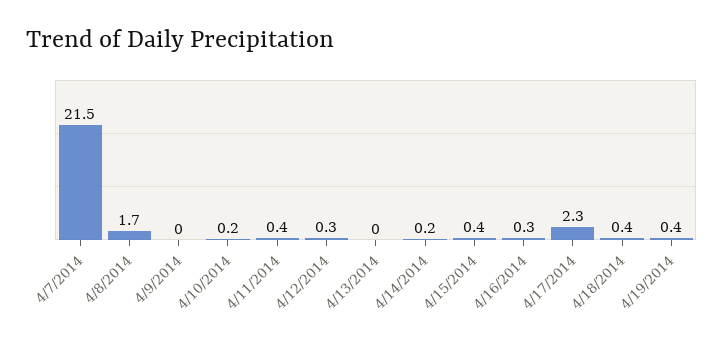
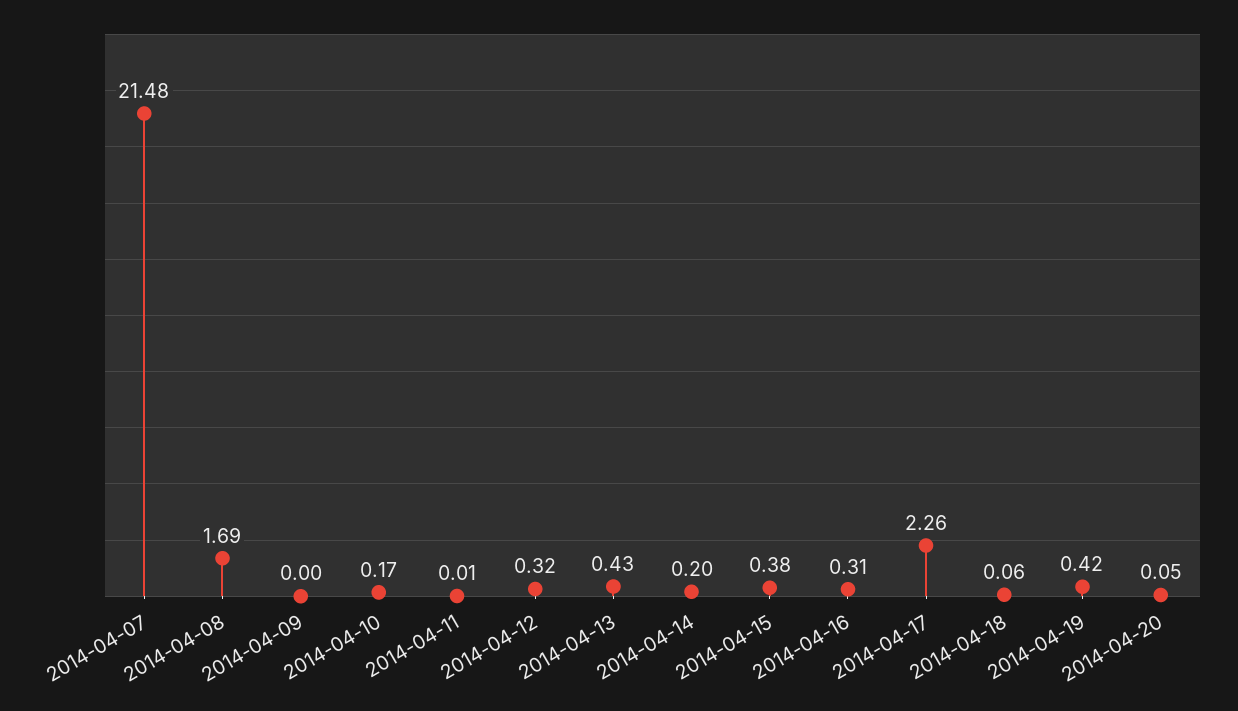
4/11/2014: 0.4 -> 0.01
4/13/2014: 0 -> 0.43
4/18/2014: 0.4 -> 0.06
2014-04-20: none -> 0.05

